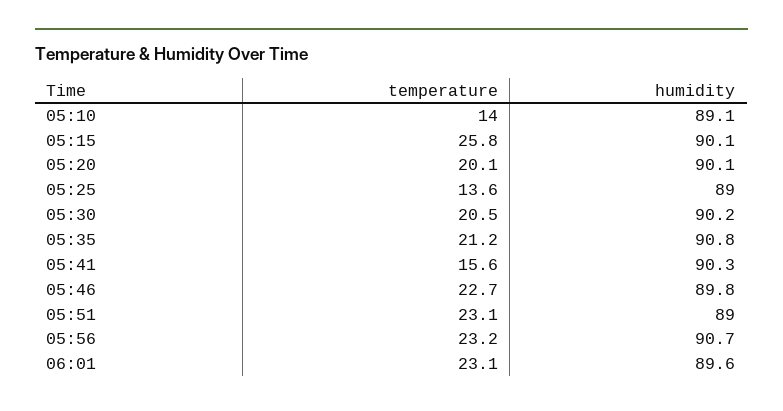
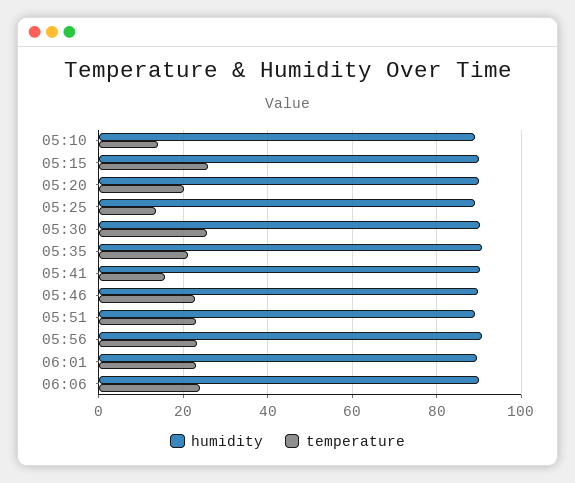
temperature, 05:30: 20.5 -> 26
humidity, 06:06: none -> 90
temperature, 06:06: none -> 24

